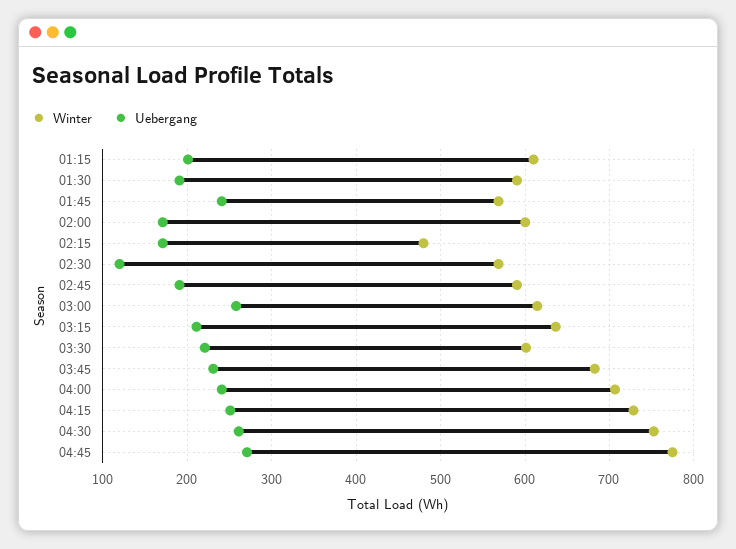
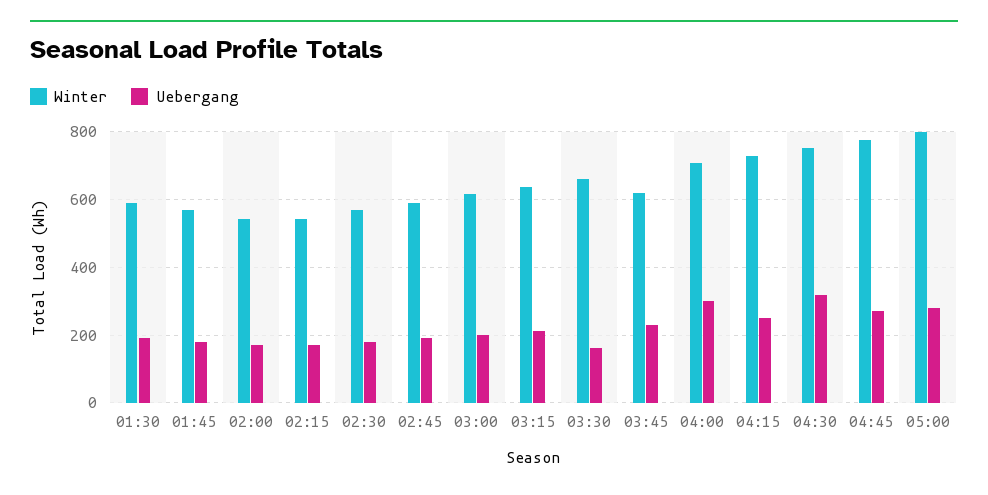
Winter, 01:15: 610 -> none
Uebergang, 01:15: 200 -> none
Uebergang, 01:45: 240 -> 180
Winter, 02:00: 600 -> 540
Winter, 02:15: 480 -> 540
Uebergang, 02:30: 120 -> 180
Uebergang, 03:00: 260 -> 200
Winter, 03:30: 600 -> 660
Uebergang, 03:30: 220 -> 160
Winter, 03:45: 680 -> 620
Uebergang, 04:00: 240 -> 300
Uebergang, 04:30: 260 -> 320
Winter, 05:00: none -> 800
Uebergang, 05:00: none -> 280

